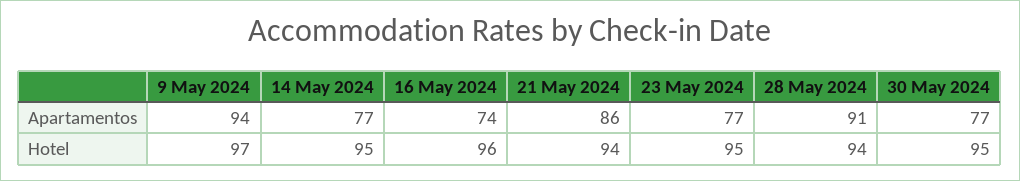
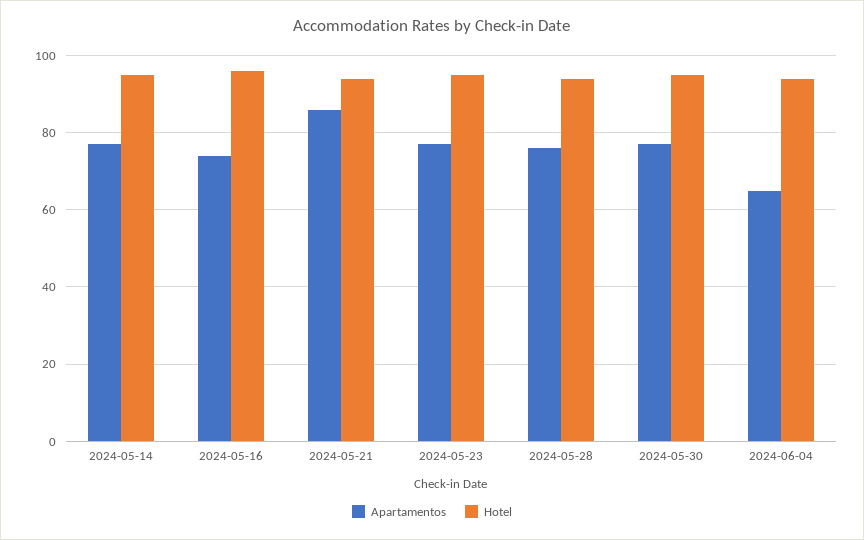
Apartamentos, 9 May 2024: 94 -> none
Apartamentos, 28 May 2024: 91 -> 75
Hotel, 9 May 2024: 97 -> none
Apartamentos, 2024-06-04: none -> 65
Hotel, 2024-06-04: none -> 95

